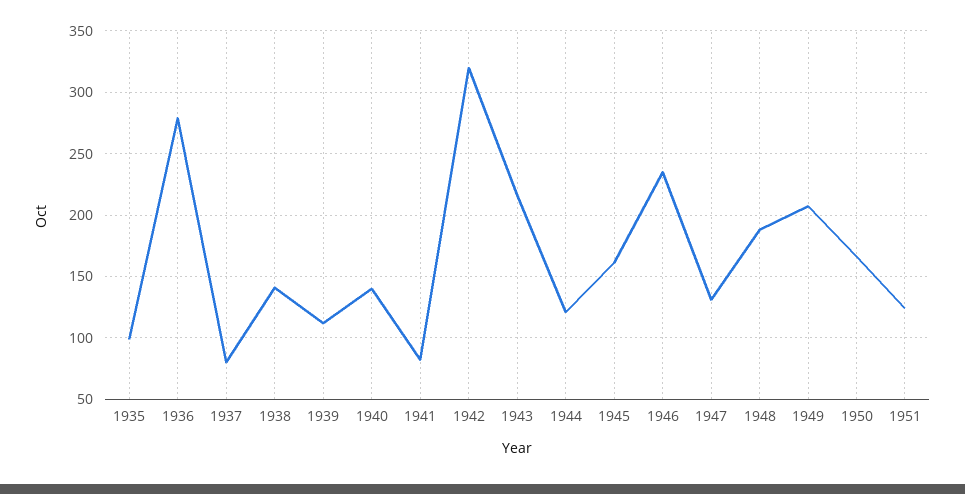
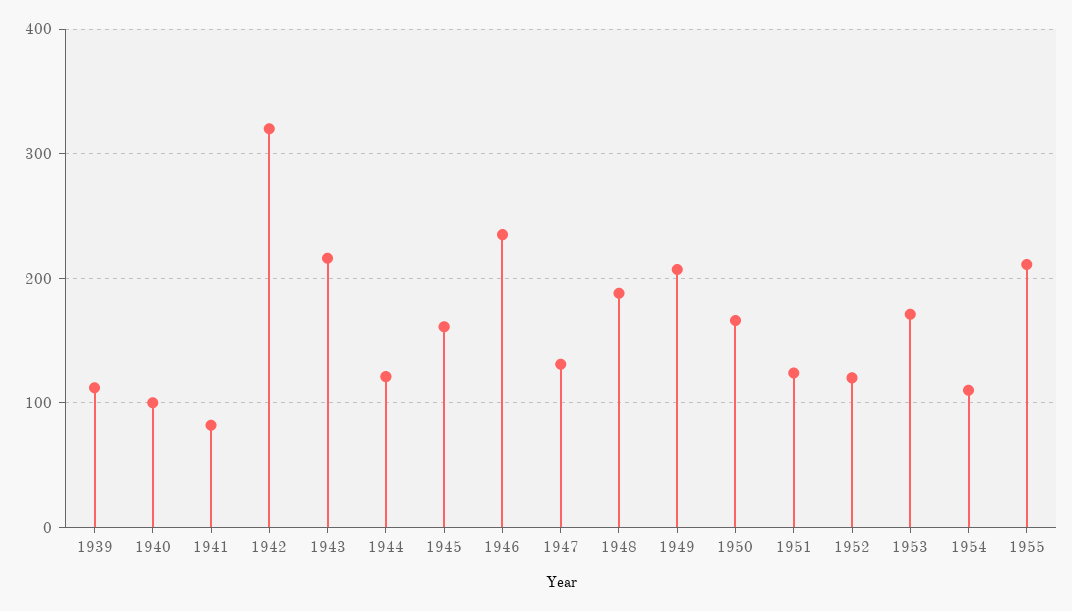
1935: 100 -> none
1936: 280 -> none
1937: 80 -> none
1938: 140 -> none
1940: 140 -> 100
1952: none -> 120
1953: none -> 170
1954: none -> 110
1955: none -> 210

